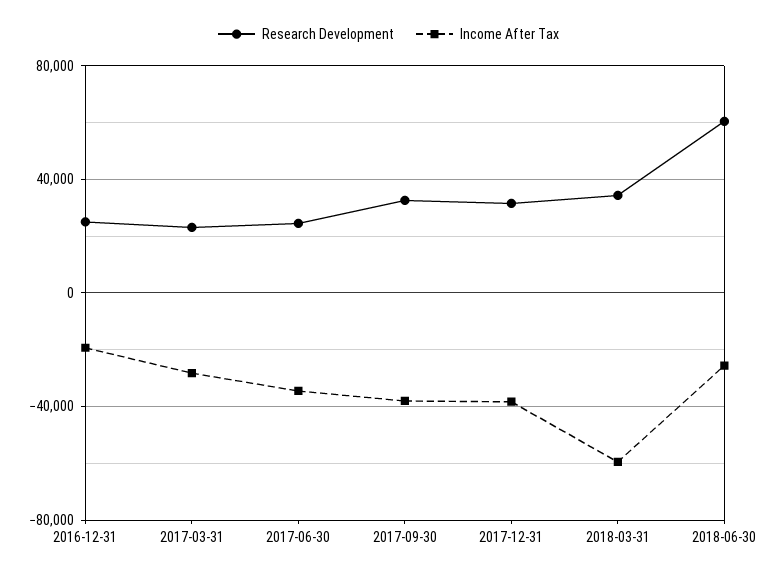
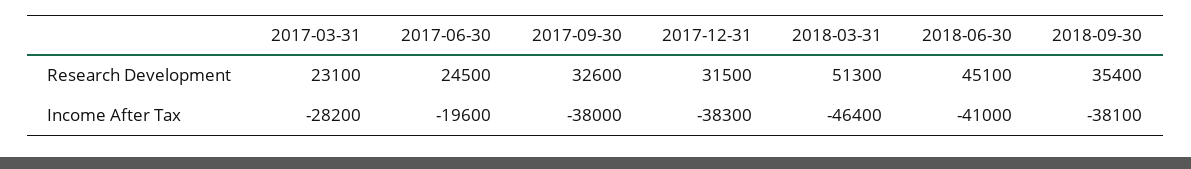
Research Development, 2016-12-31: 25000 -> none
Income After Tax, 2016-12-31: -20000 -> none
Income After Tax, 2017-06-30: -35000 -> -19600
Research Development, 2018-03-31: 35000 -> 51300
Income After Tax, 2018-03-31: -60000 -> -46400
Research Development, 2018-06-30: 60000 -> 45100
Income After Tax, 2018-06-30: -25000 -> -41000
Research Development, 2018-09-30: none -> 35400
Income After Tax, 2018-09-30: none -> -38100

